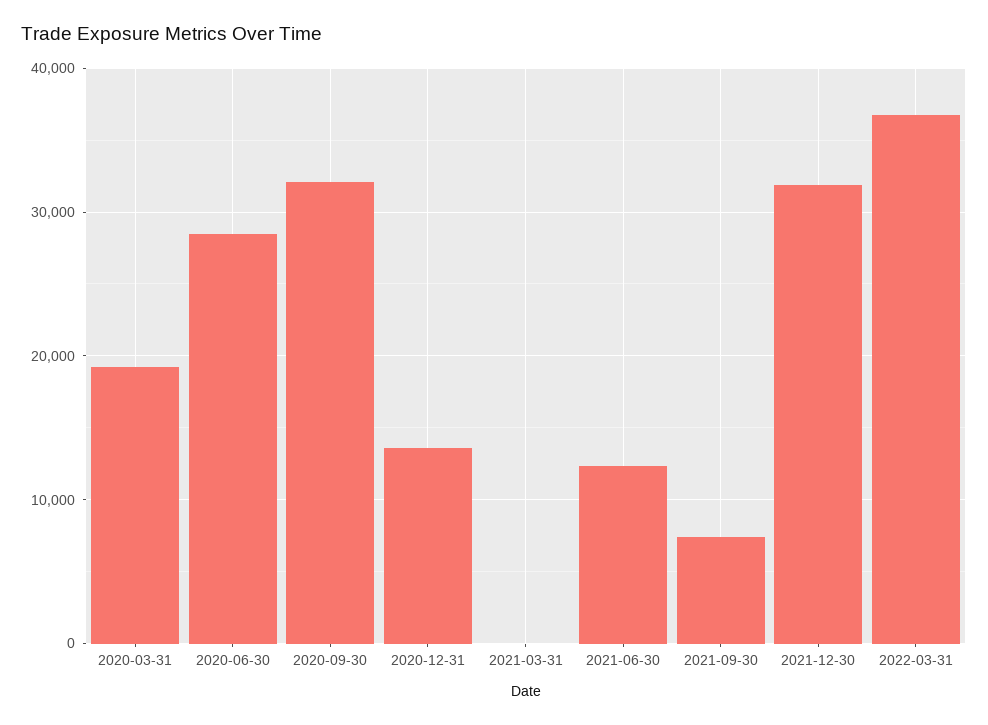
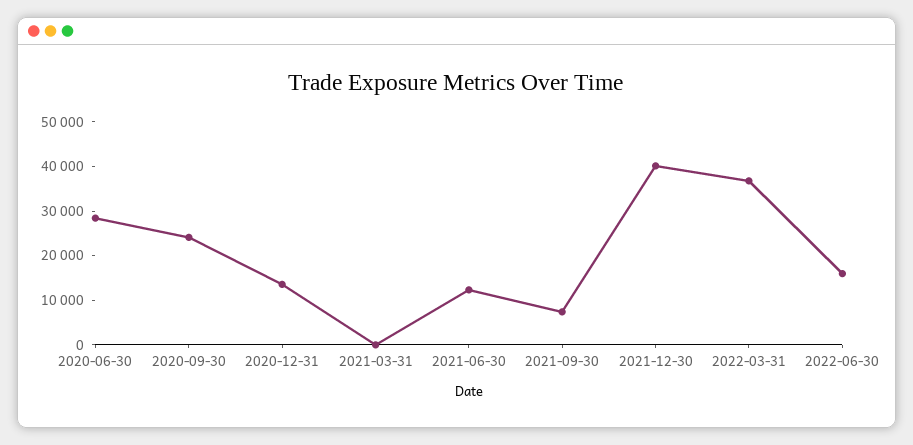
2020-03-31: 19000 -> none
2020-09-30: 32000 -> 24000
2021-12-30: 32000 -> 40000
2022-06-30: none -> 16000

